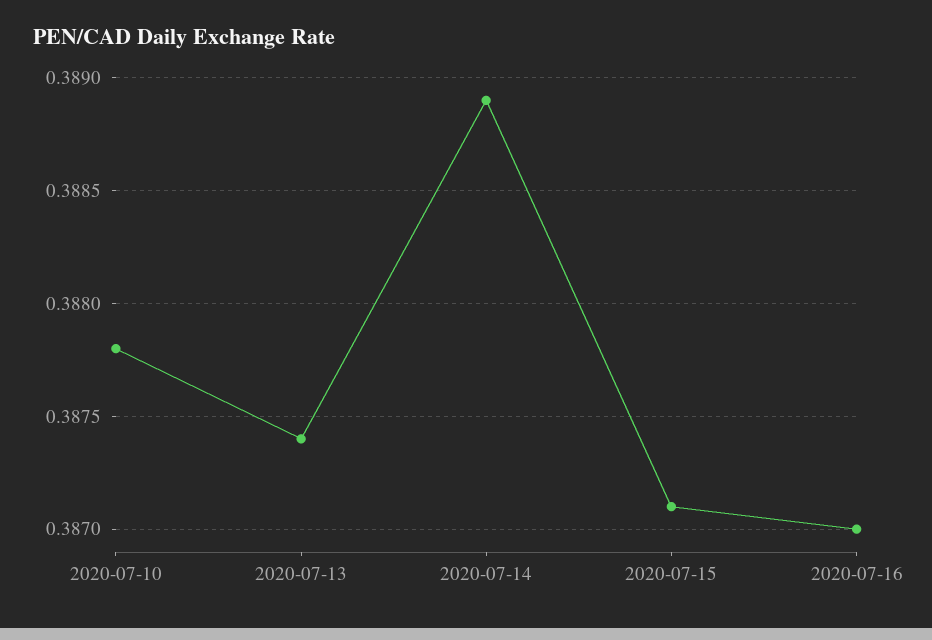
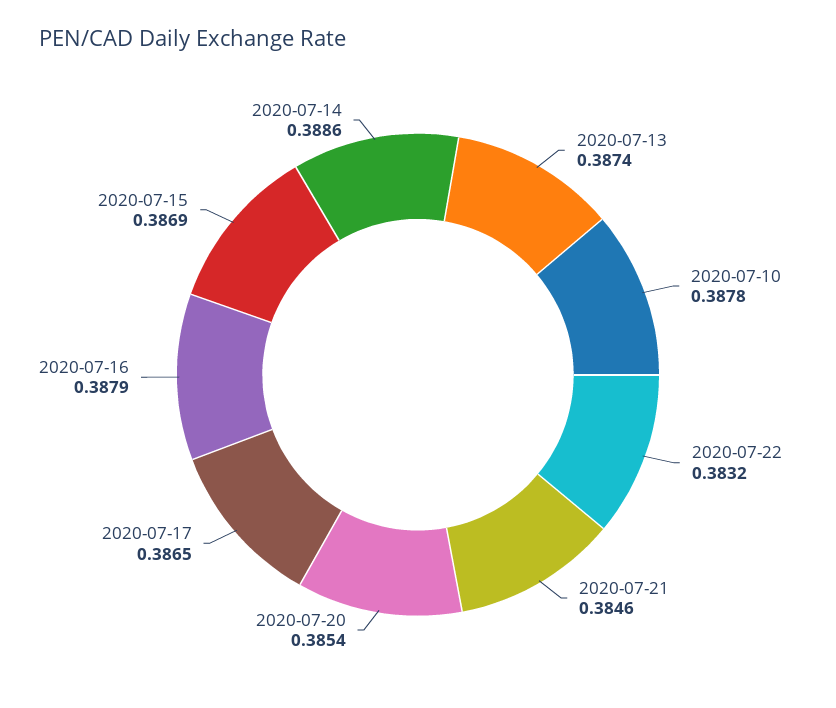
2020-07-14: 0.3889 -> 0.3886
2020-07-15: 0.3871 -> 0.3869
2020-07-16: 0.387 -> 0.3879
2020-07-22: none -> 0.3832
2020-07-21: none -> 0.3846
2020-07-20: none -> 0.3854
2020-07-17: none -> 0.3865

